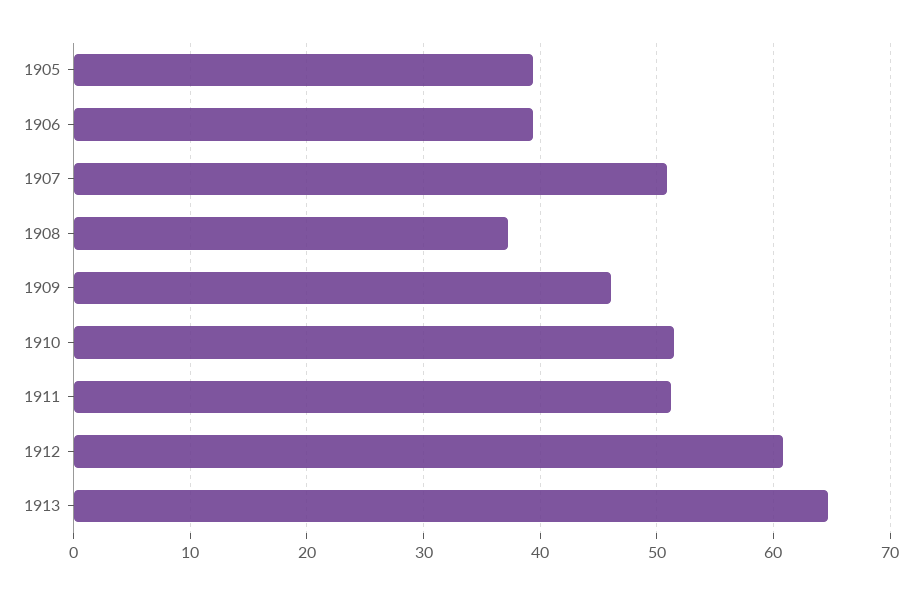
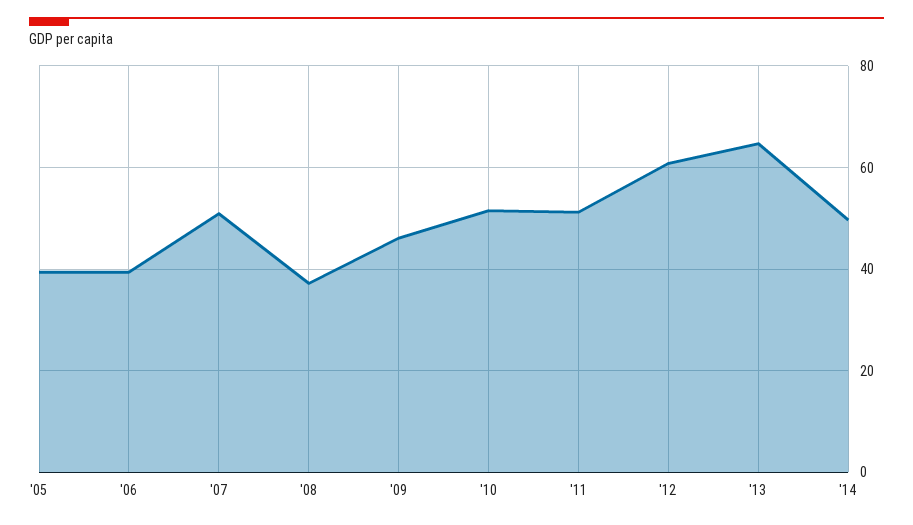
'14: none -> 50

